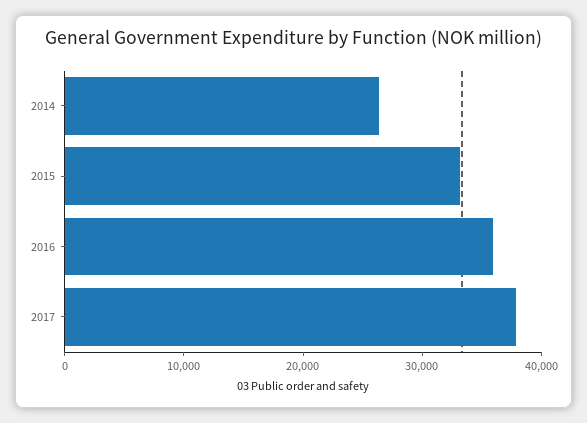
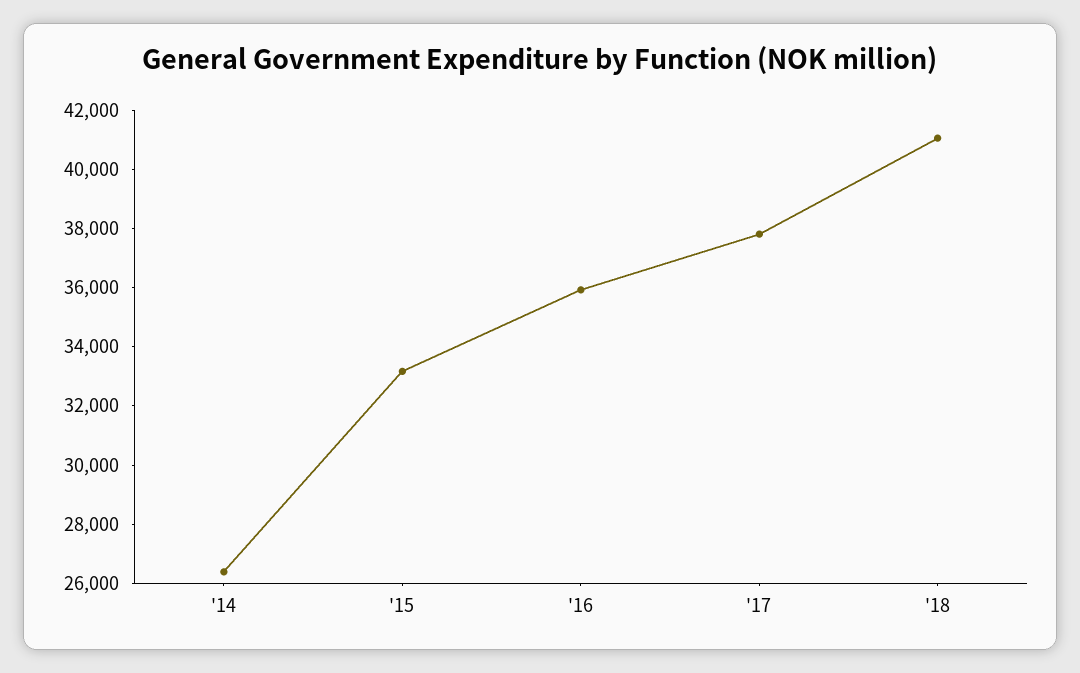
'18: none -> 41000

